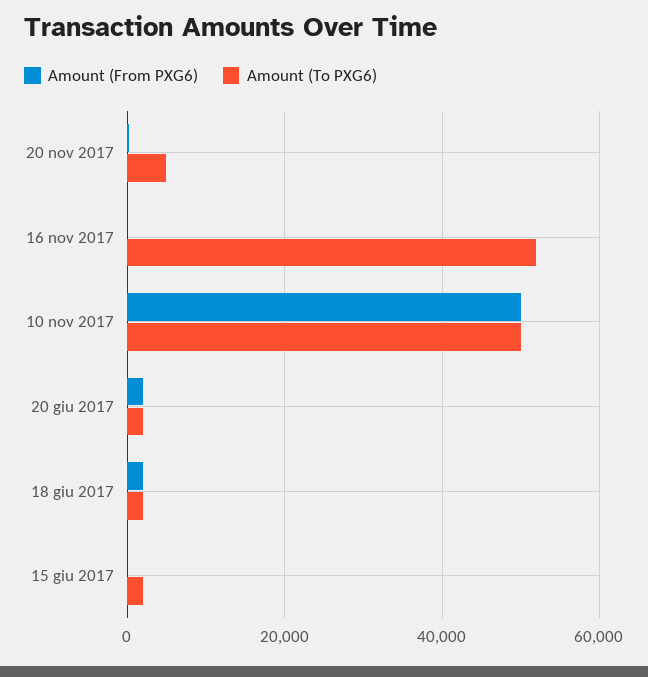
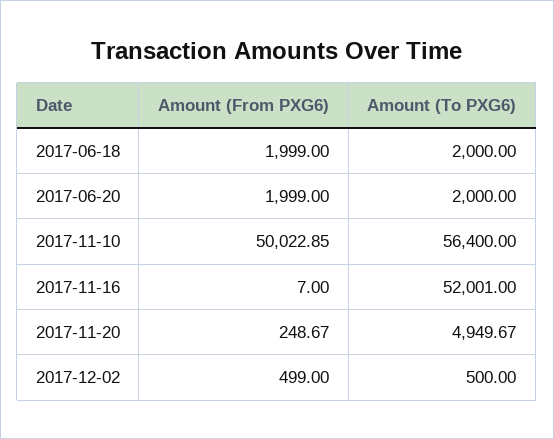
Amount (To PXG6), 10 nov 2017: 50000 -> 56400
Amount (From PXG6), 15 giu 2017: 0 -> none
Amount (To PXG6), 15 giu 2017: 2000 -> none
Amount (From PXG6), 2017-12-02: none -> 499
Amount (To PXG6), 2017-12-02: none -> 500

